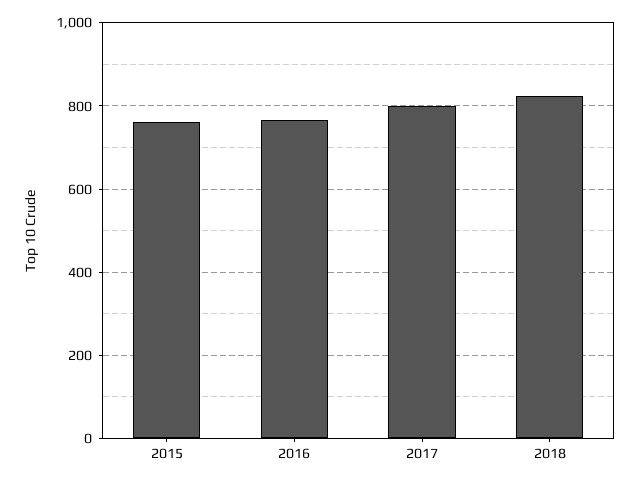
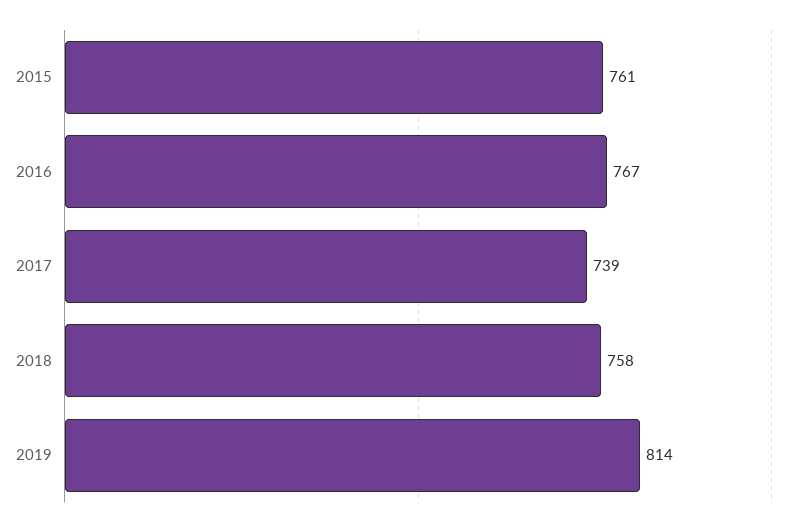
2017: 800 -> 739
2018: 820 -> 758
2019: none -> 814

